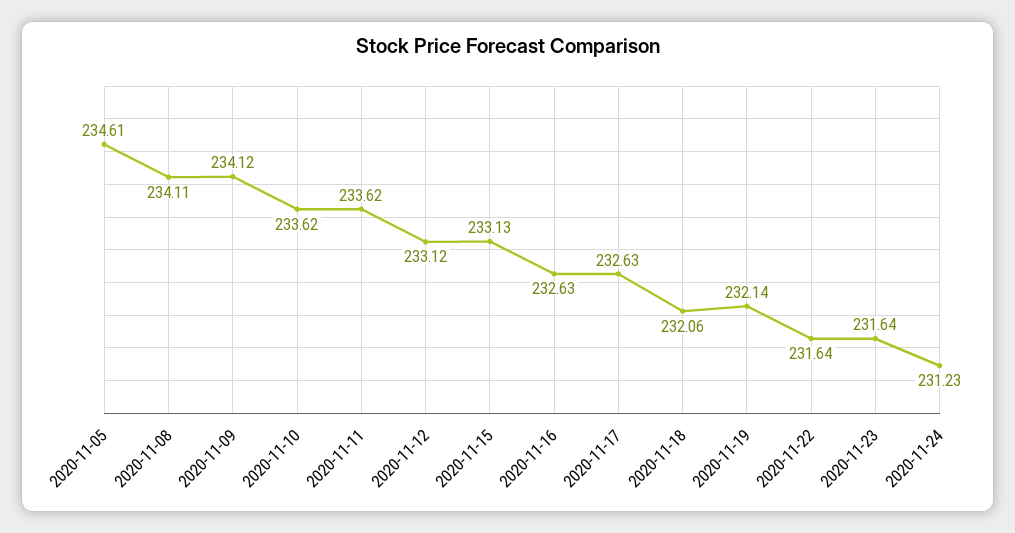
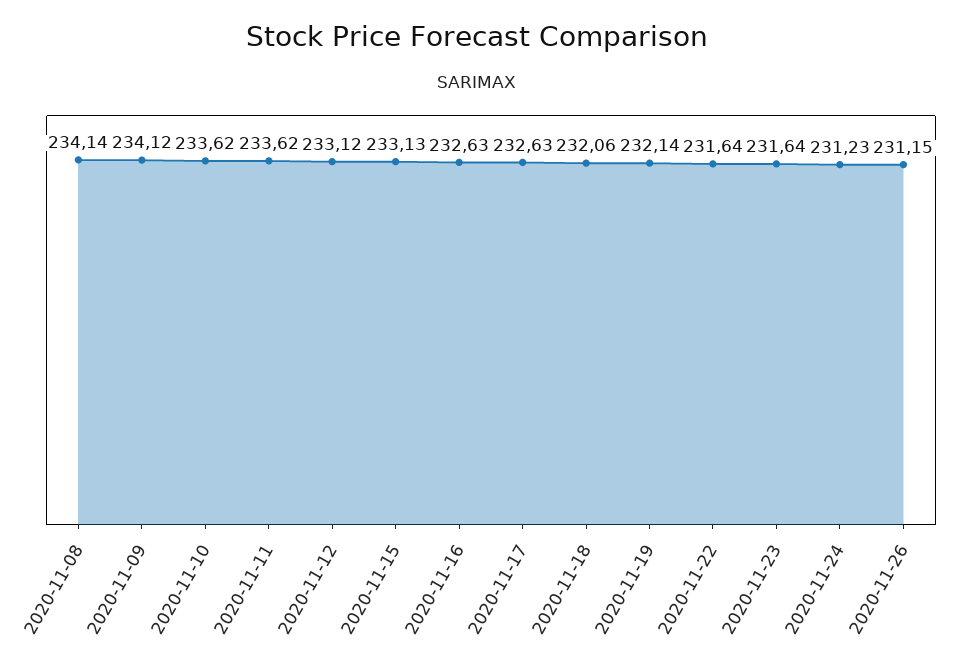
2020-11-05: 234.61 -> none
2020-11-08: 234.11 -> 234.14
2020-11-26: none -> 231.15

